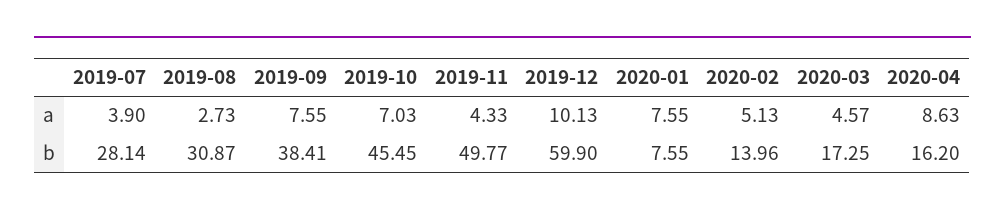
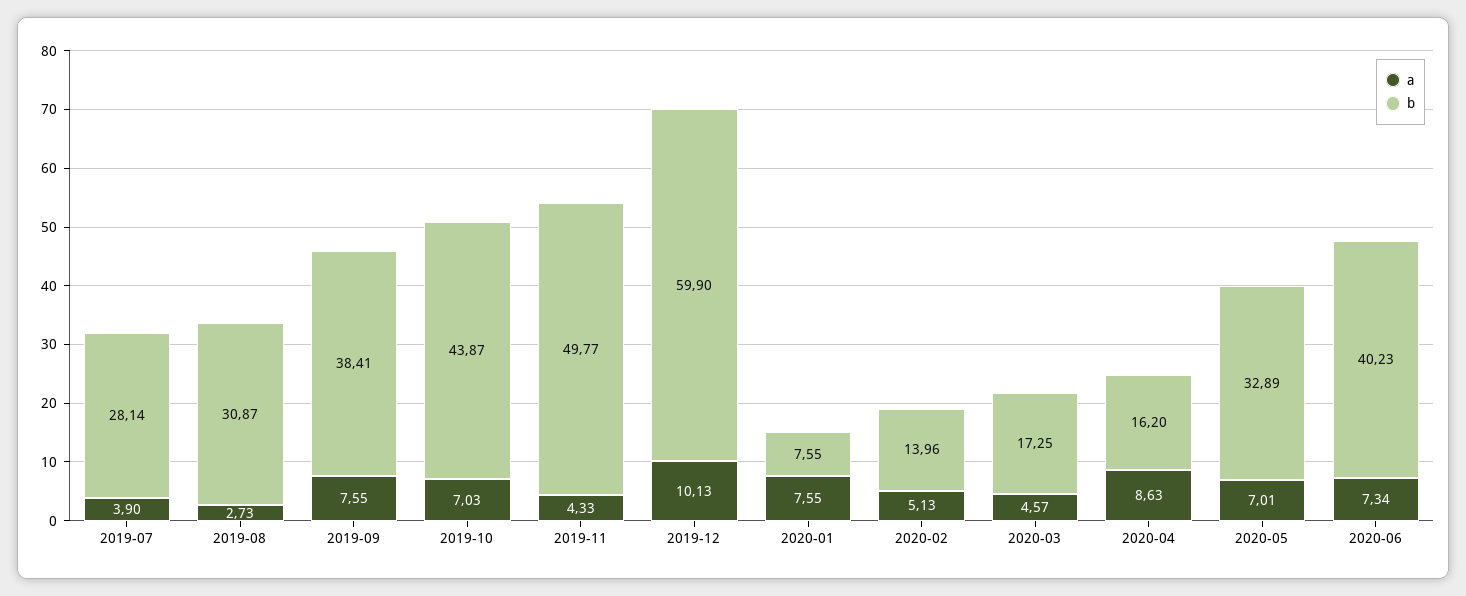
b, 2019-10: 45.45 -> 43.87
a, 2020-05: none -> 7.01
b, 2020-05: none -> 32.89
a, 2020-06: none -> 7.34
b, 2020-06: none -> 40.23

